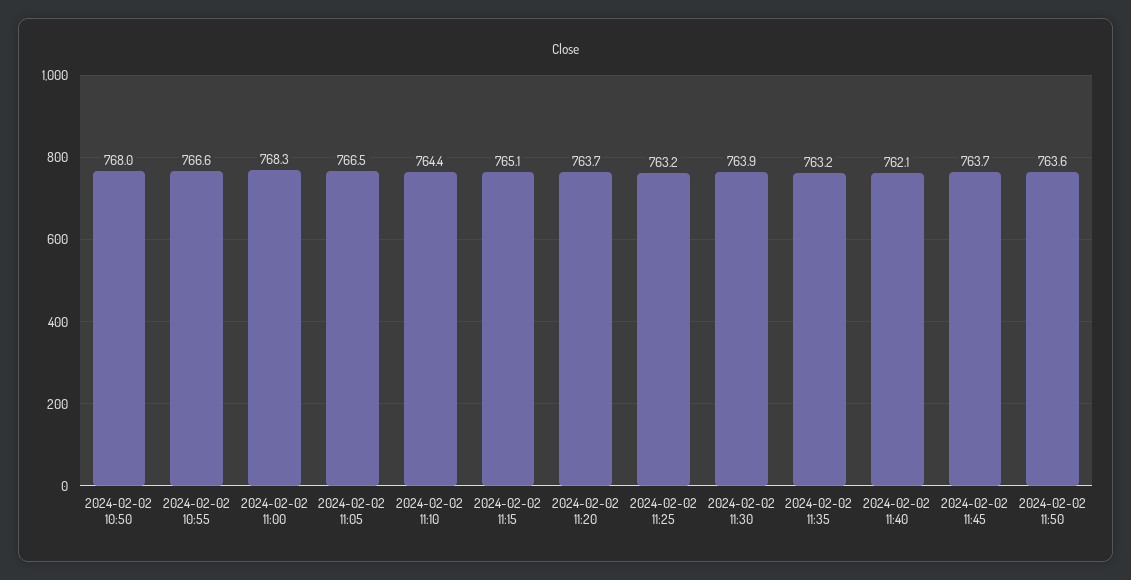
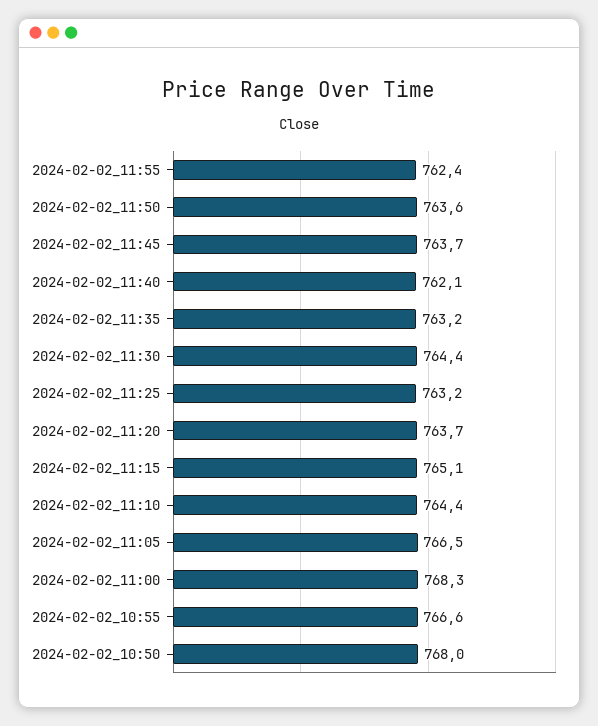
2024-02-02 11:30: 763.9 -> 764.4
2024-02-02_11:55: none -> 762.4

